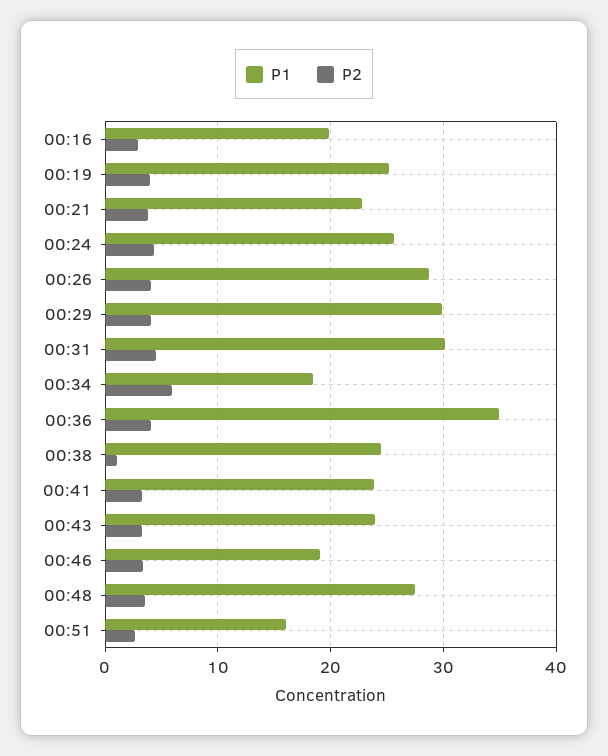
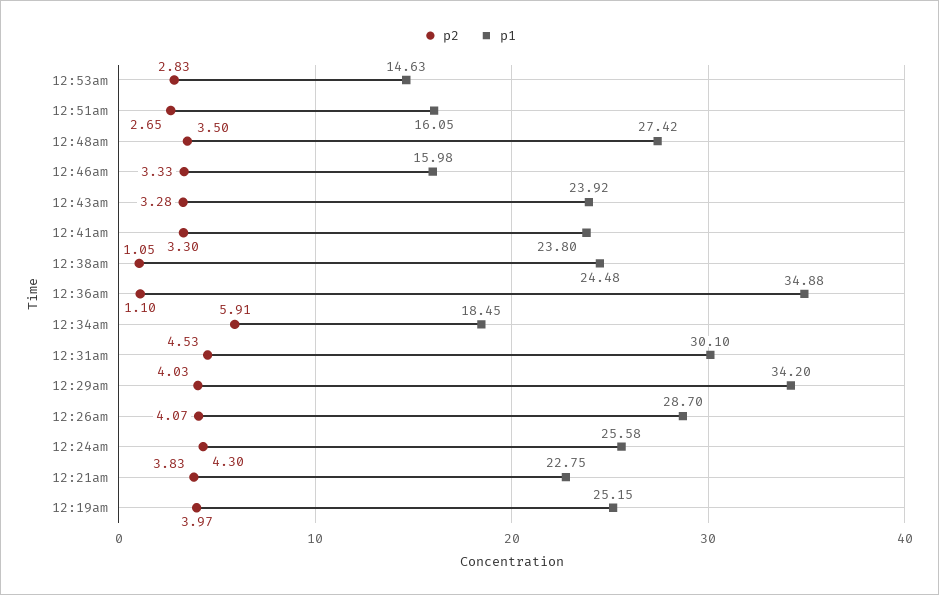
P1, 00:16: 20 -> none
P2, 00:16: 3 -> none
P1, 00:29: 30 -> 34.2
P2, 00:36: 4 -> 1.1
P1, 00:46: 19 -> 15.98
P2, 12:53am: none -> 2.83
P1, 12:53am: none -> 14.63

